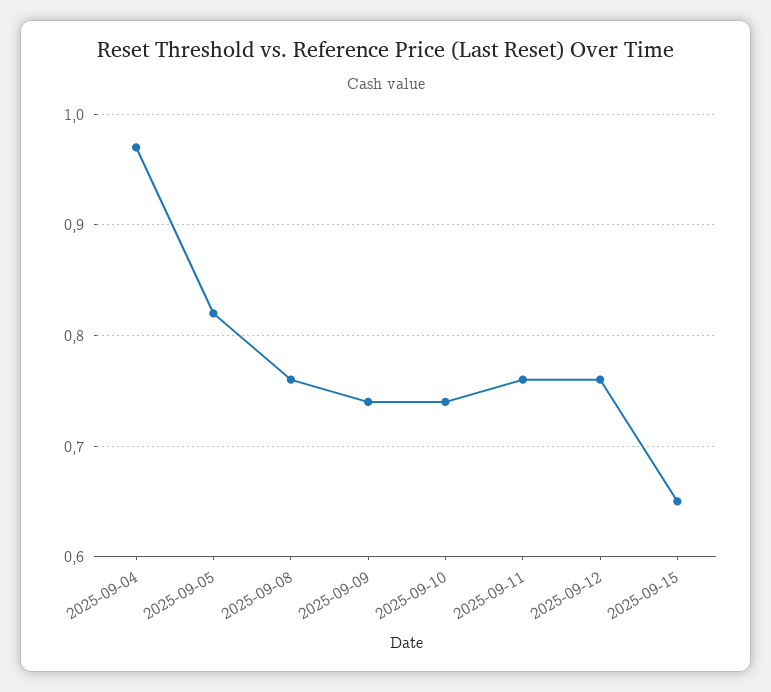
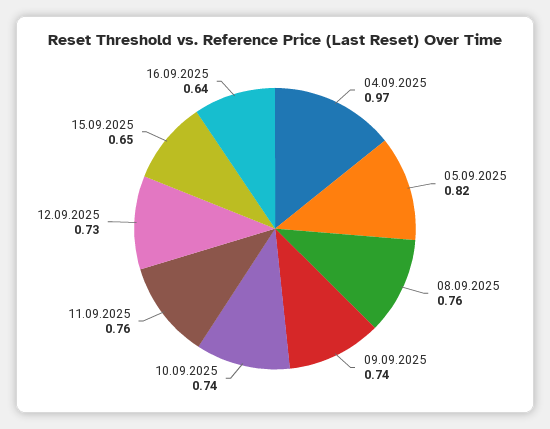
2025-09-12: 0.76 -> 0.73
16.09.2025: none -> 0.64

